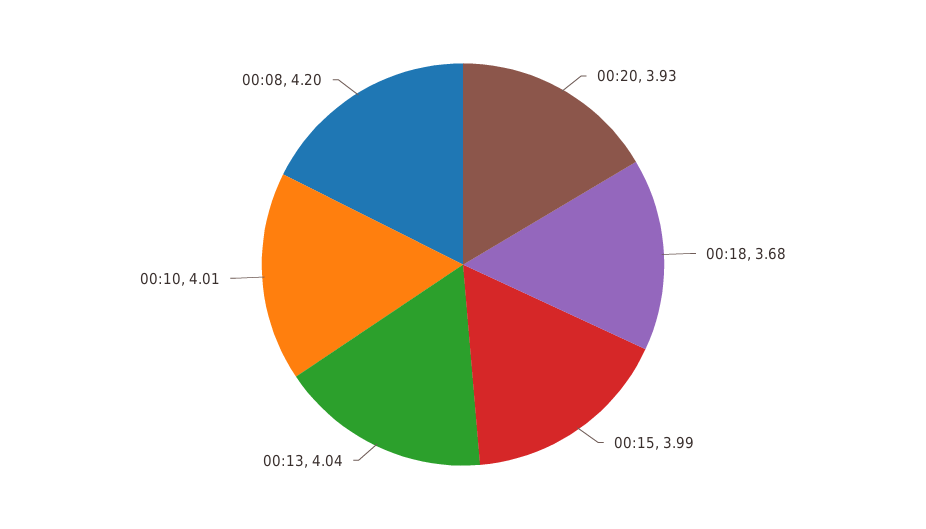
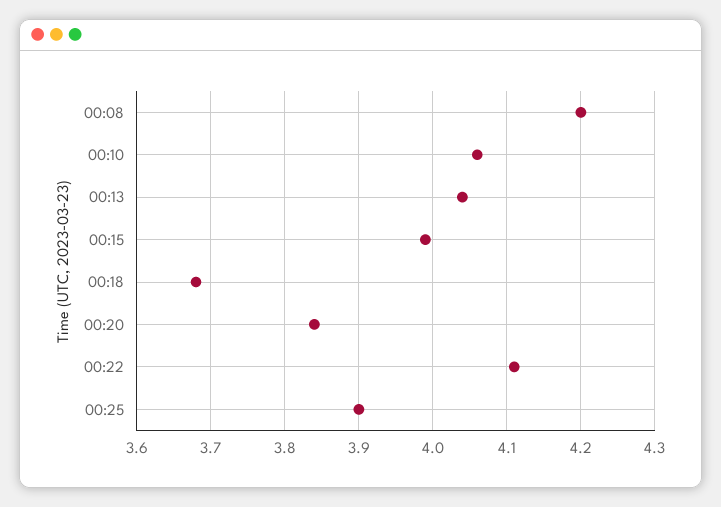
00:20: 3.93 -> 3.84
00:10: 4.01 -> 4.06
00:22: none -> 4.11
00:25: none -> 3.9

